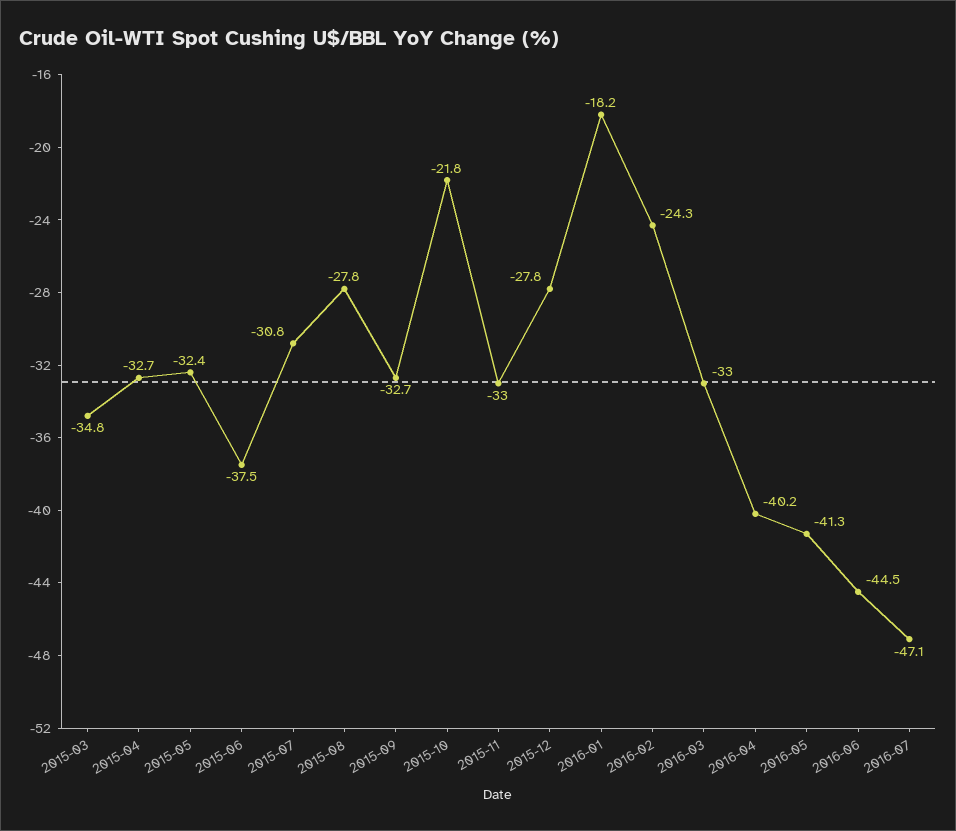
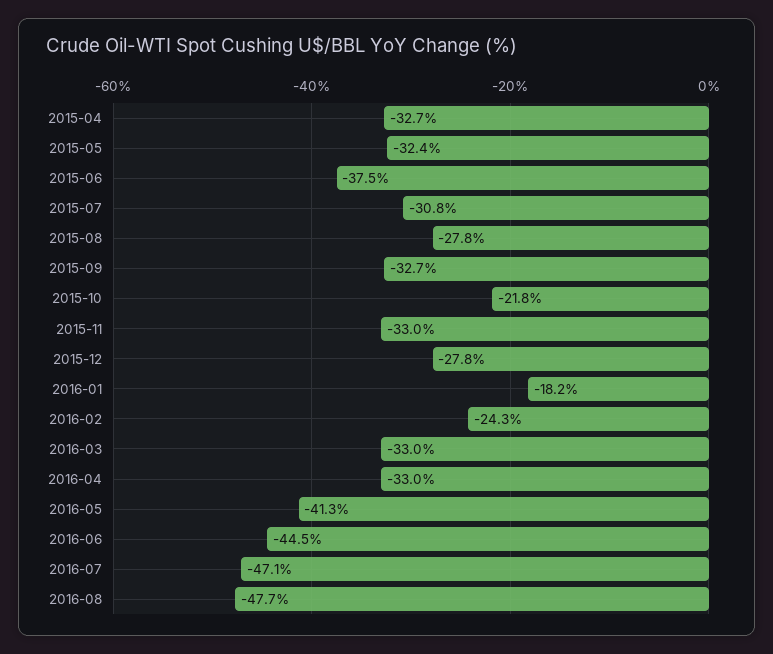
2015-03: -34.8 -> none
2016-04: -40.2 -> -33
2016-08: none -> -47.7

